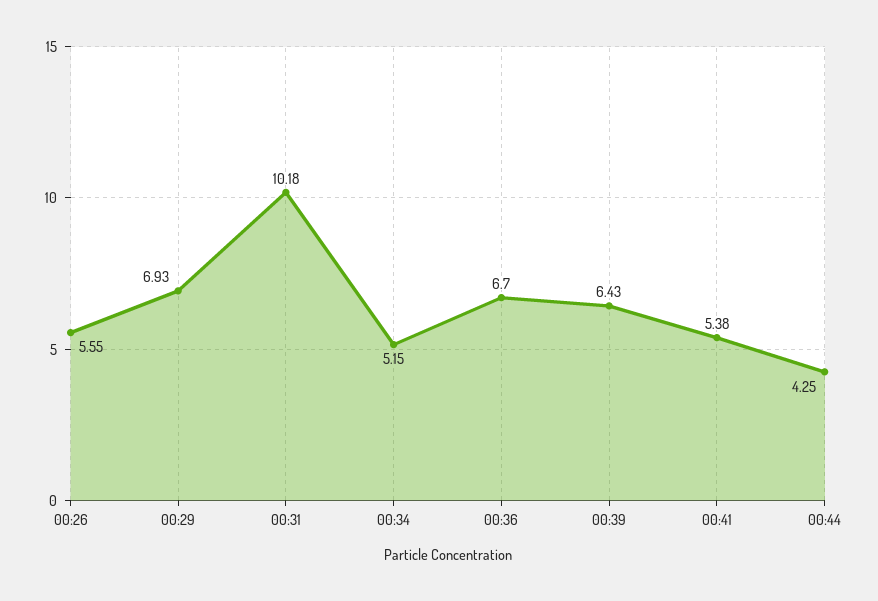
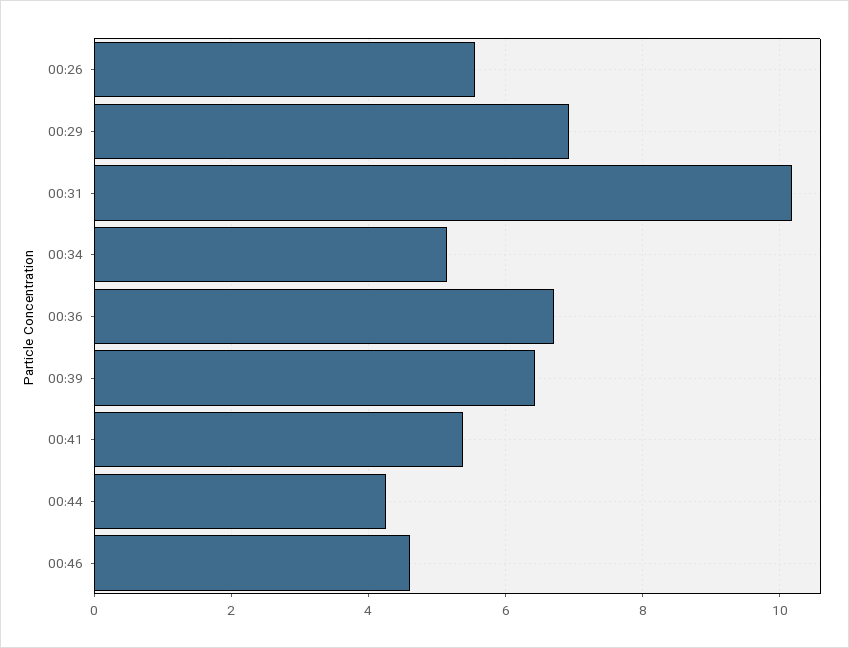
00:46: none -> 4.6

